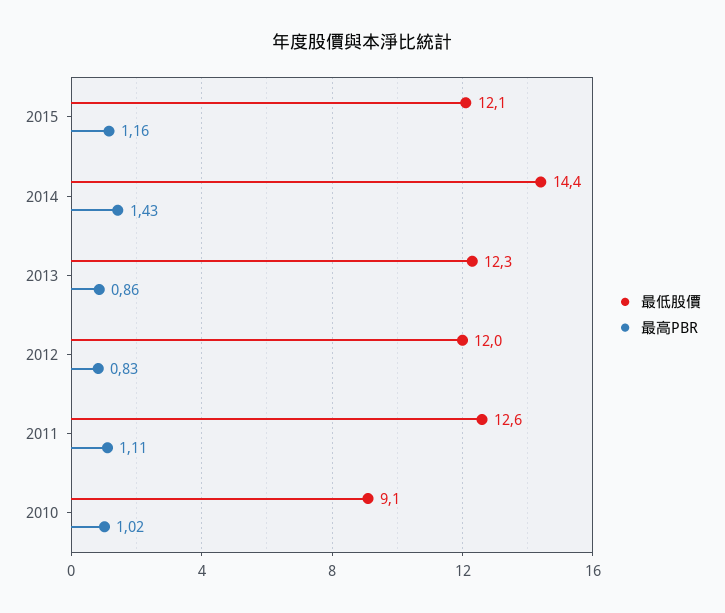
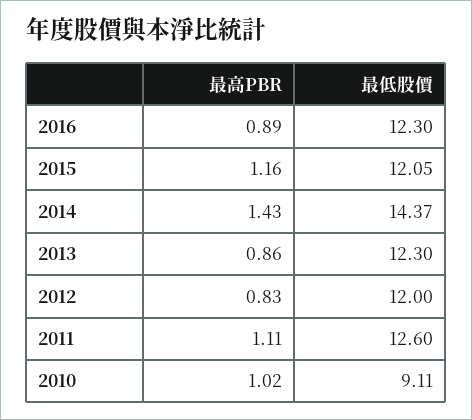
最高PBR, 2016: none -> 0.89
最低股價, 2016: none -> 12.3

